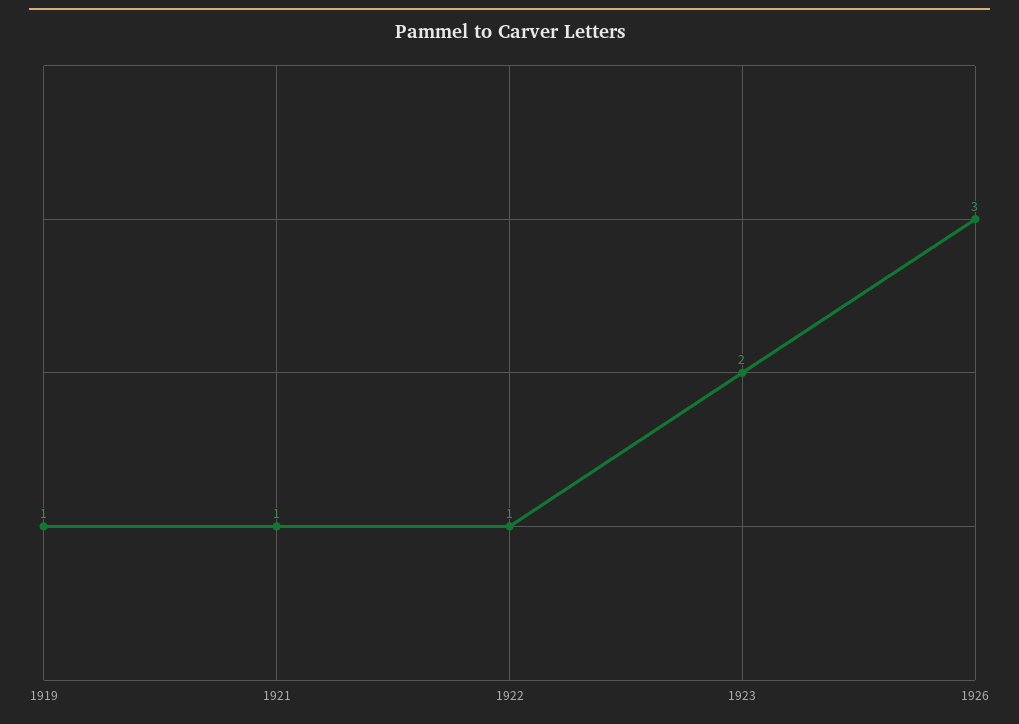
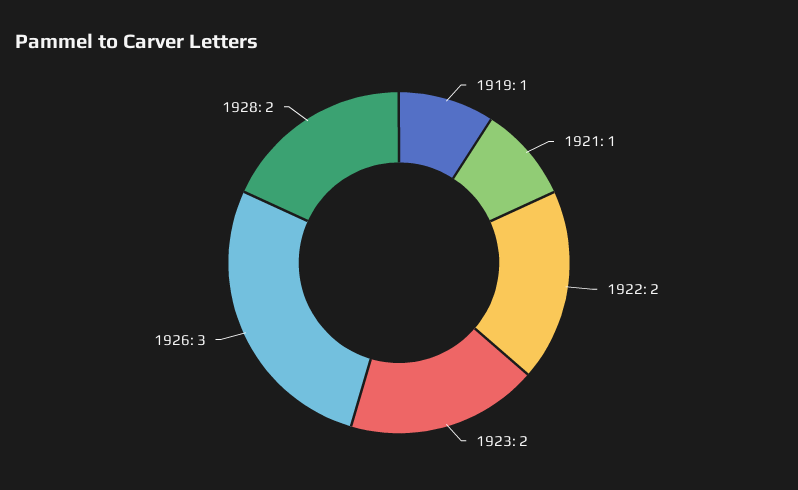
1922: 1 -> 2
1928: none -> 2

